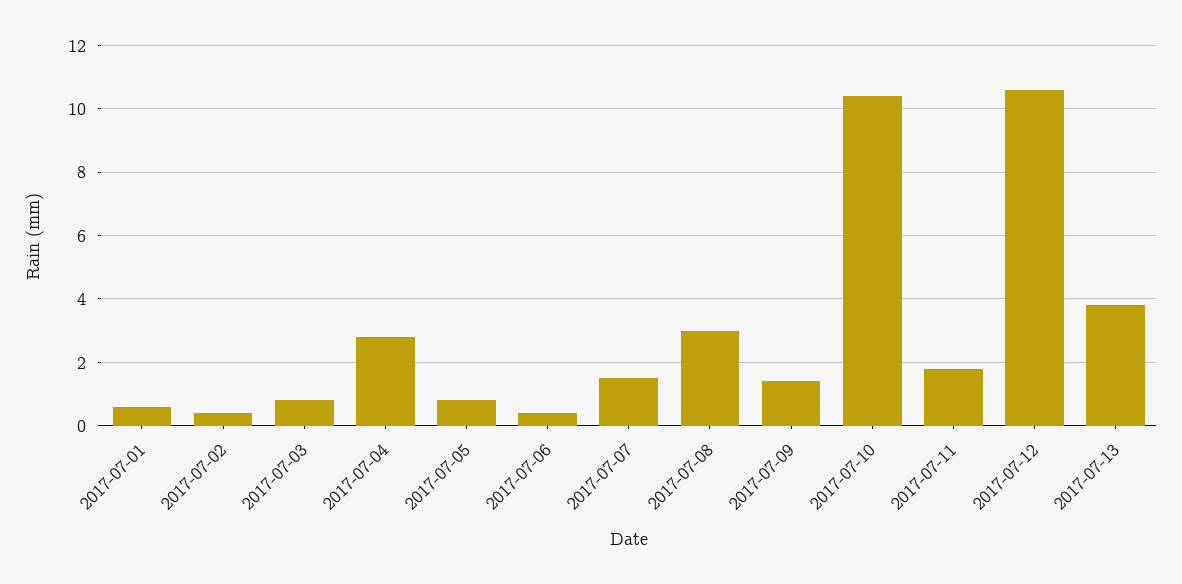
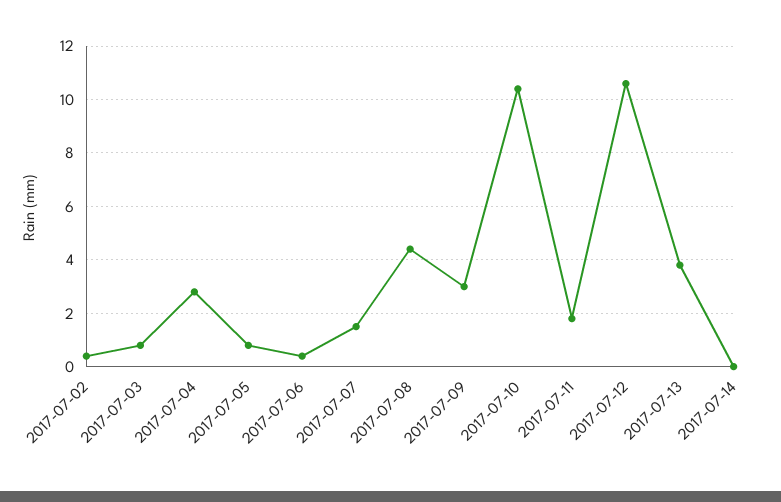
2017-07-01: 0.5 -> none
2017-07-08: 3 -> 4.5
2017-07-09: 1.5 -> 3
2017-07-14: none -> 0

